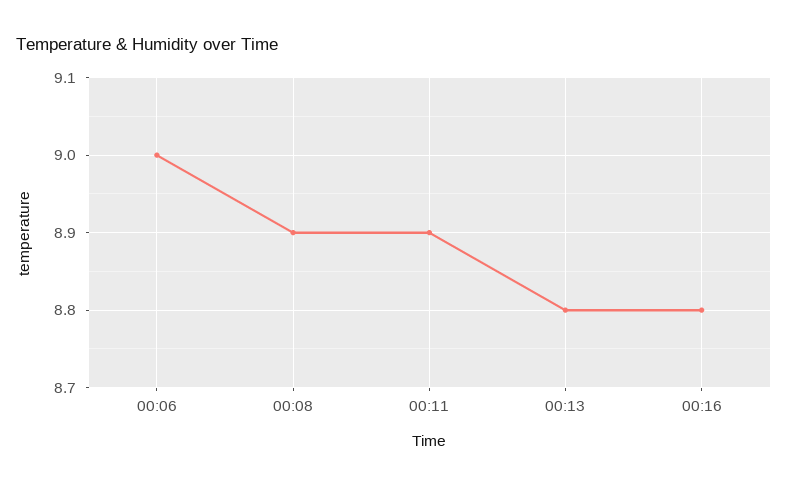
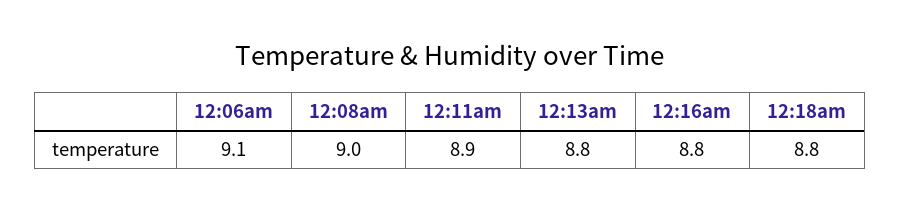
00:06: 9 -> 9.1
00:08: 8.9 -> 9
12:18am: none -> 8.8

